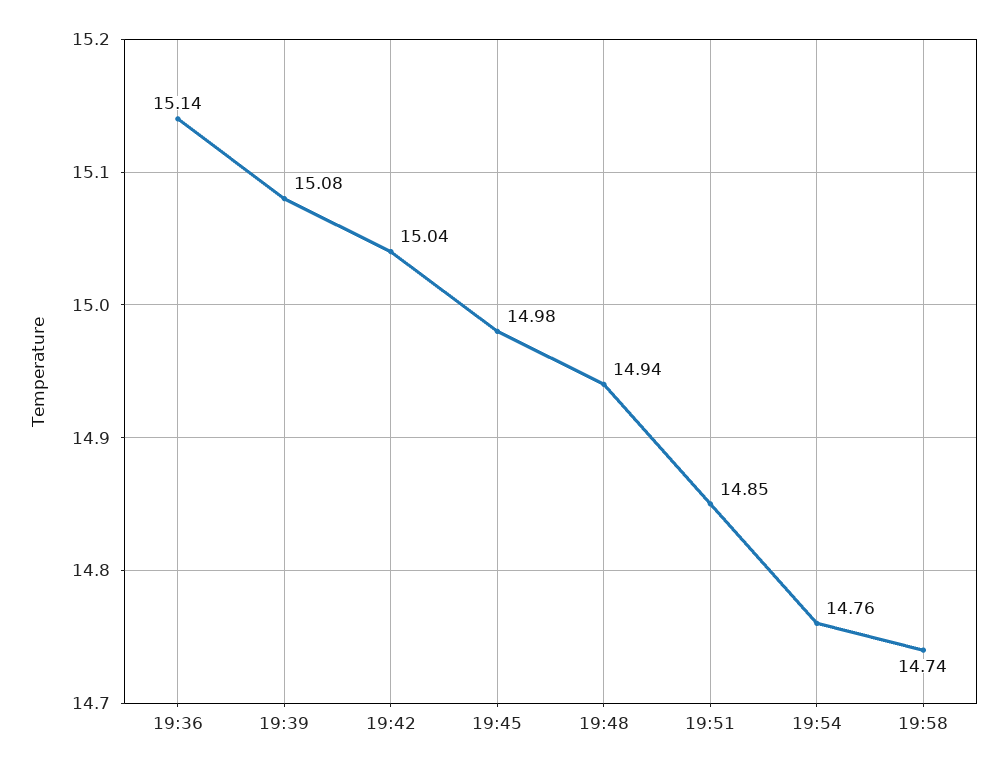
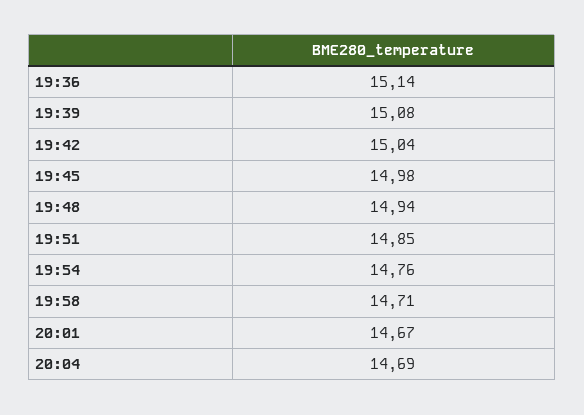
19:58: 14.74 -> 14.71
20:01: none -> 14.67
20:04: none -> 14.69

